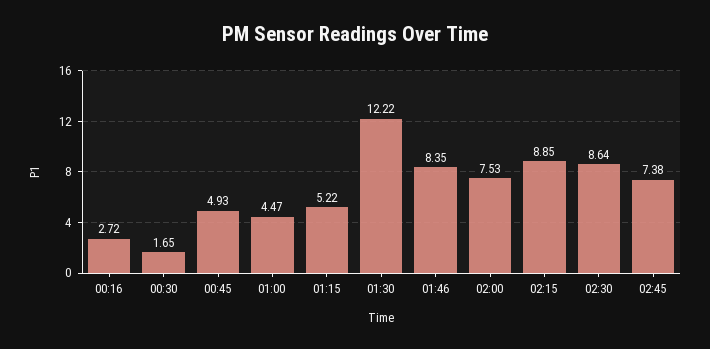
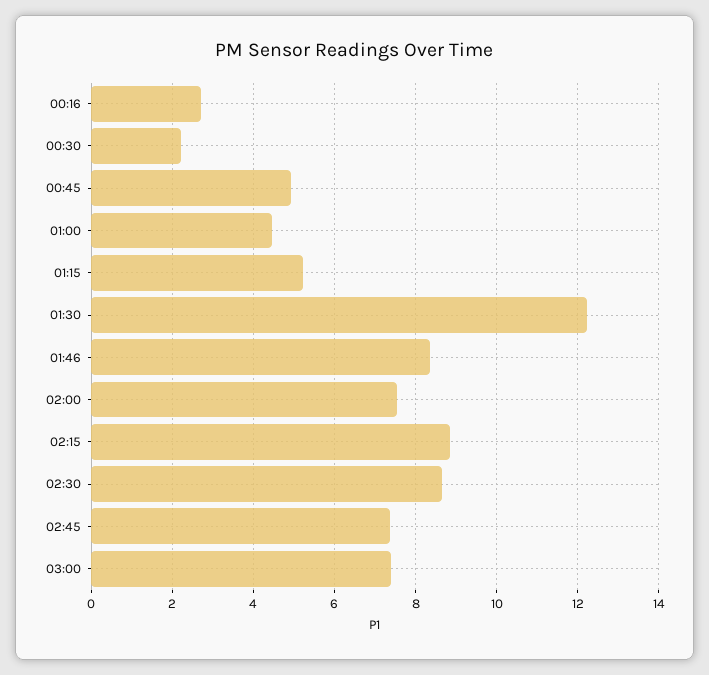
00:30: 1.65 -> 2.2
03:00: none -> 7.4

